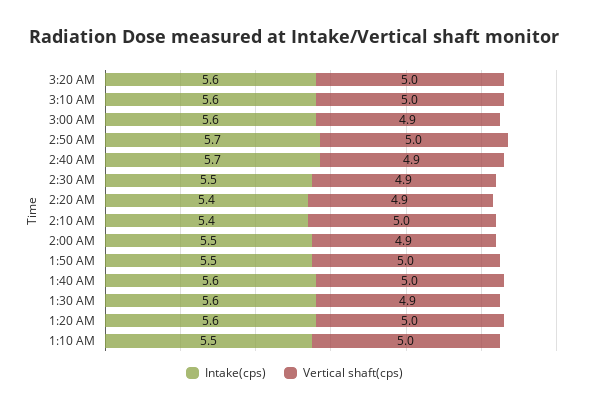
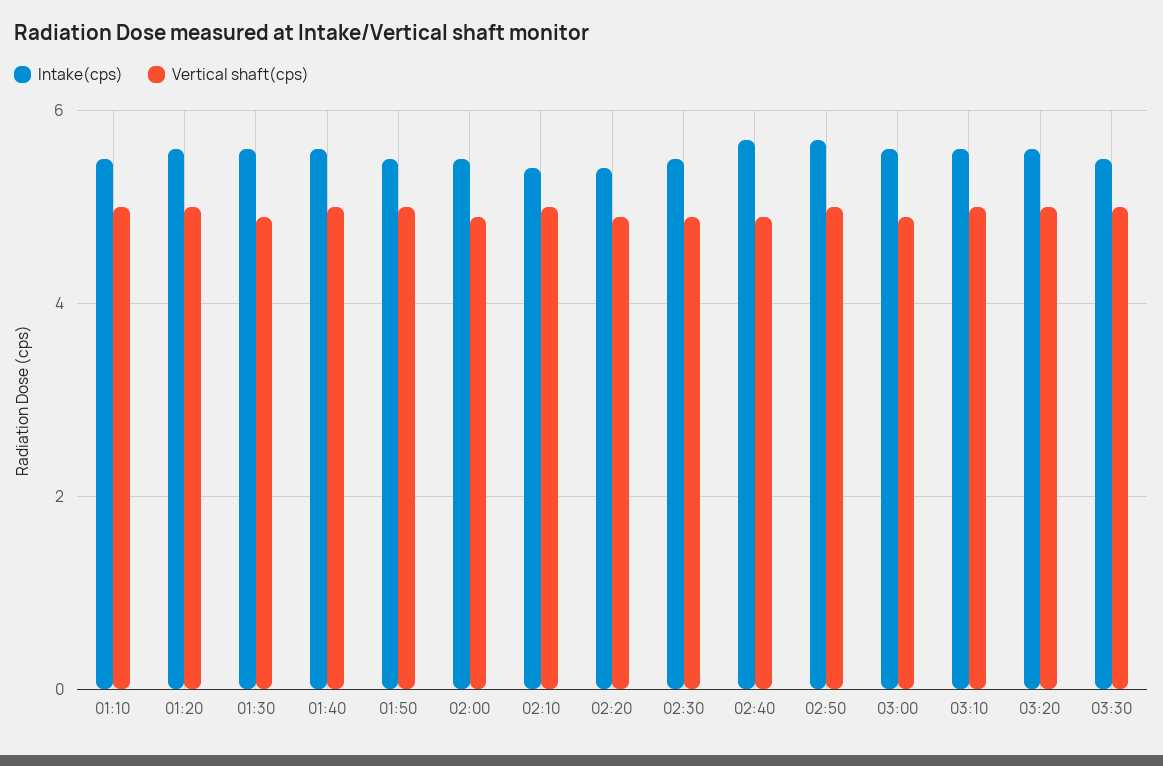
Intake(cps), 03:30: none -> 5.5
Vertical shaft(cps), 03:30: none -> 5

